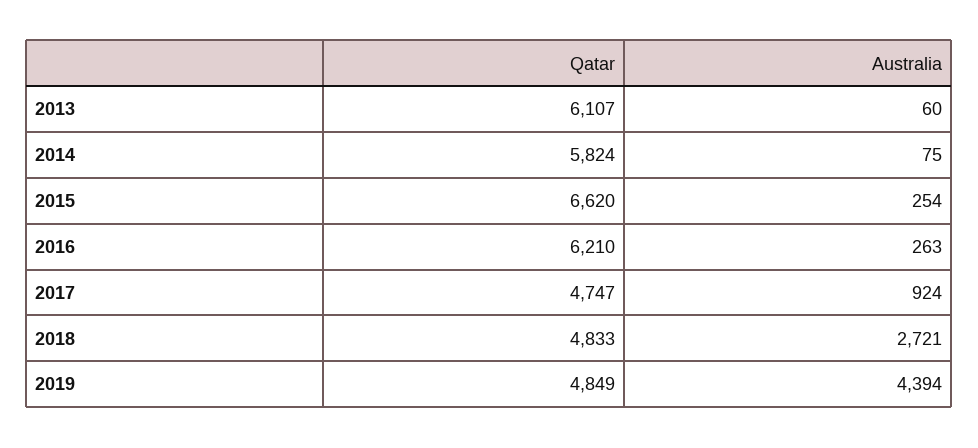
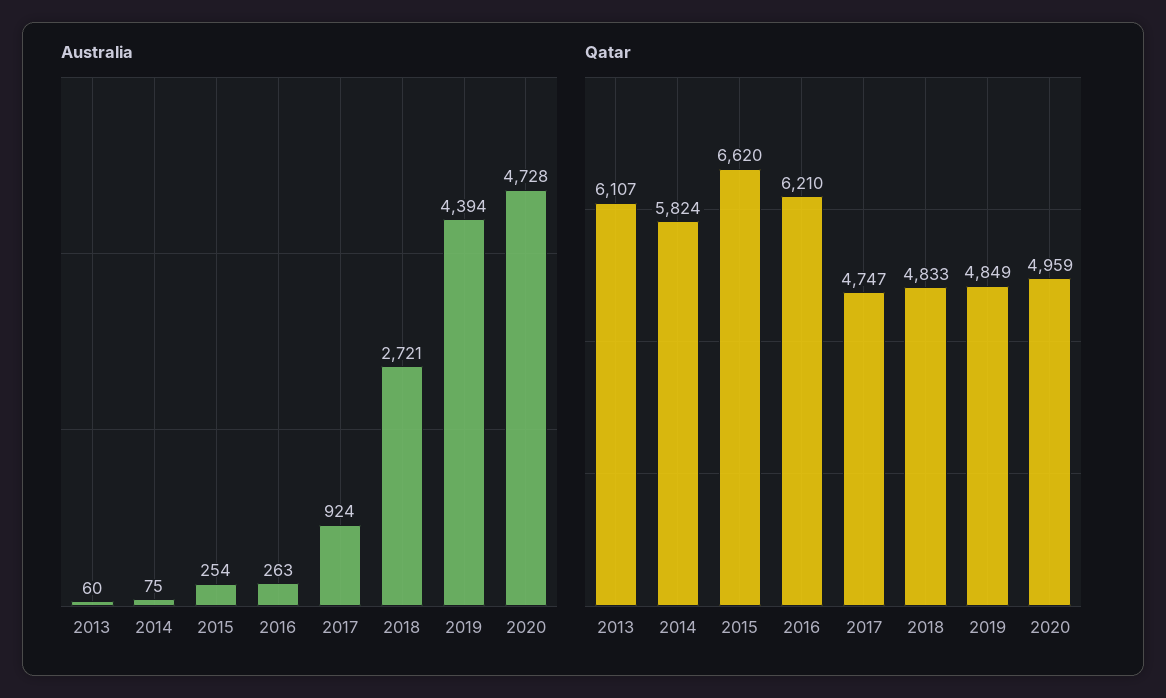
Australia, 2020: none -> 4728
Qatar, 2020: none -> 4959

